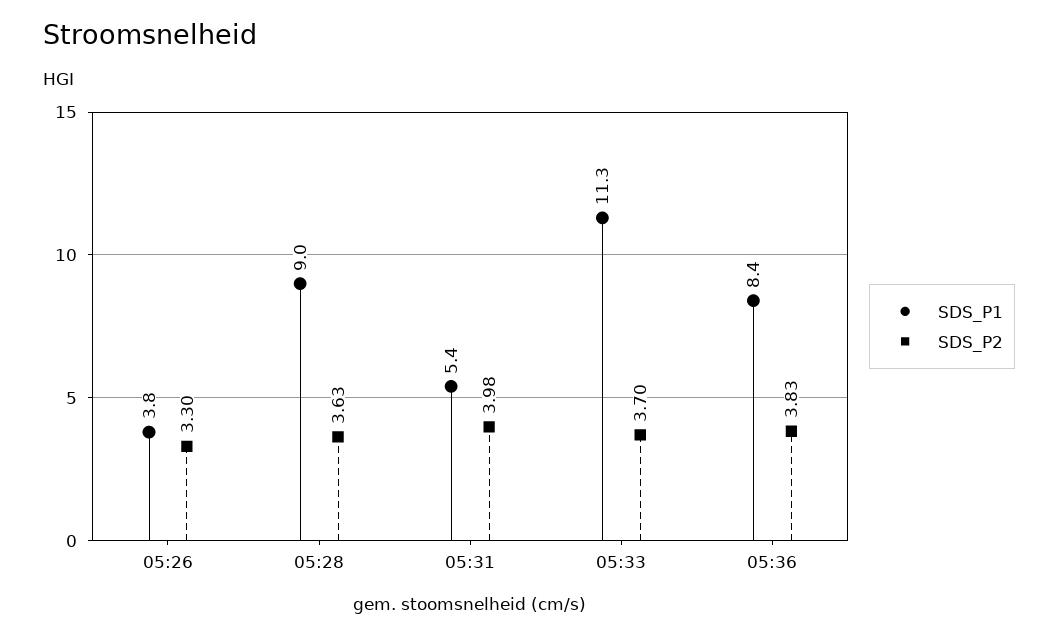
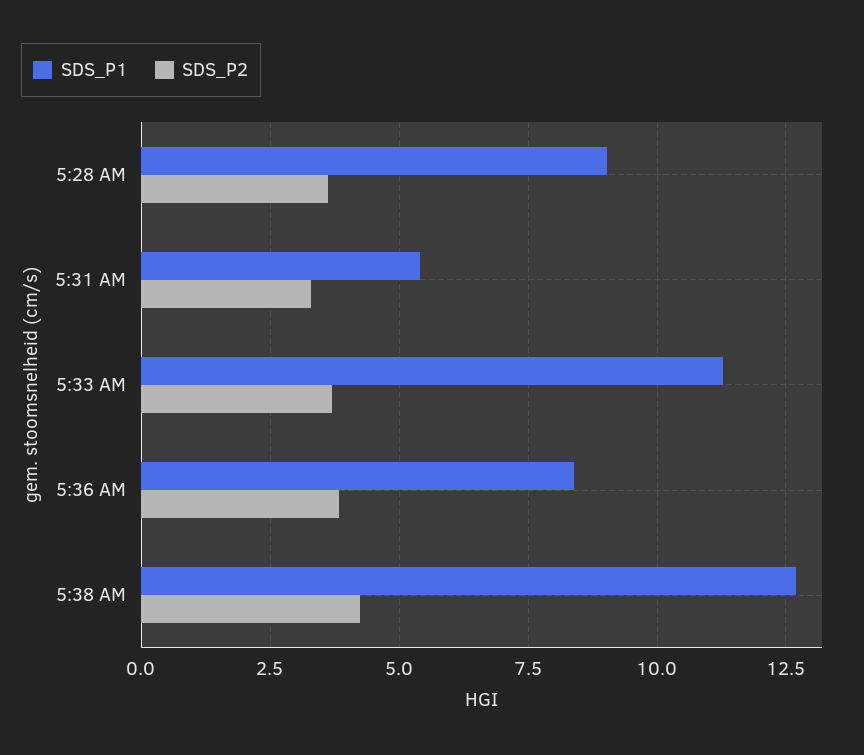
SDS_P1, 05:26: 3.8 -> none
SDS_P2, 05:26: 3.3 -> none
SDS_P2, 05:31: 3.98 -> 3.25
SDS_P1, 5:38 AM: none -> 12.75
SDS_P2, 5:38 AM: none -> 4.25

